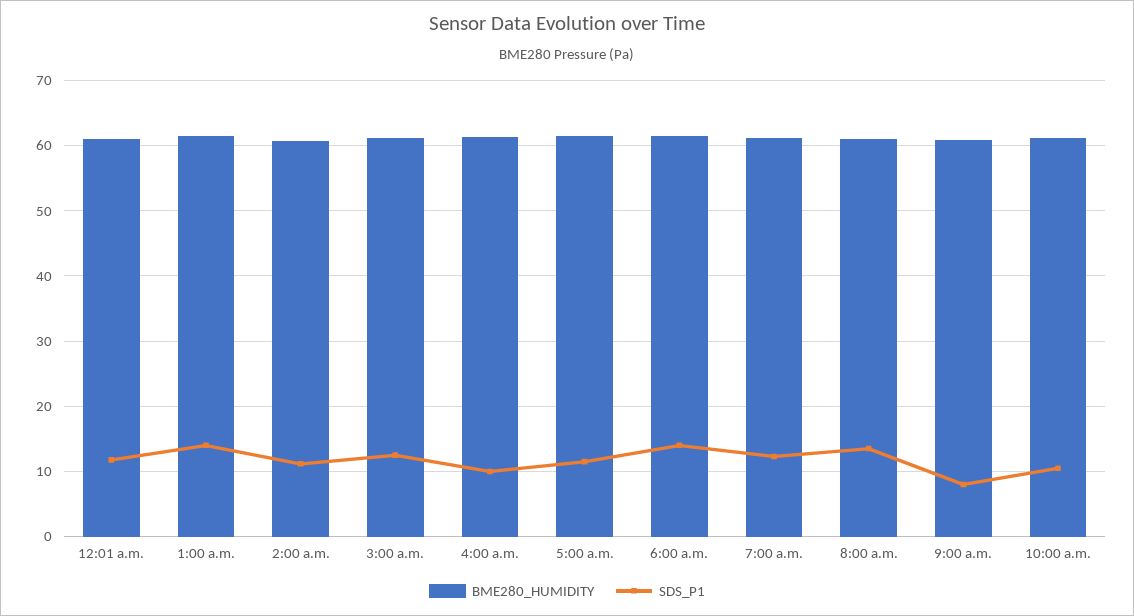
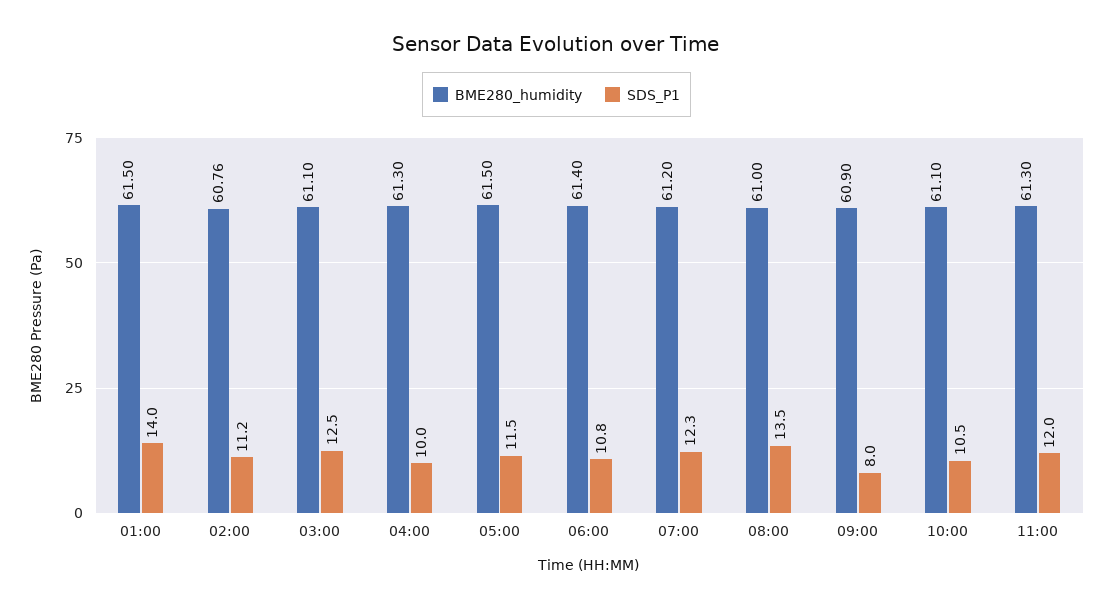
BME280_HUMIDITY, 12:01 a.m.: 61 -> none
SDS_P1, 12:01 a.m.: 12 -> none
SDS_P1, 6:00 a.m.: 14 -> 10.8
BME280_HUMIDITY, 11:00: none -> 61.3
SDS_P1, 11:00: none -> 12

